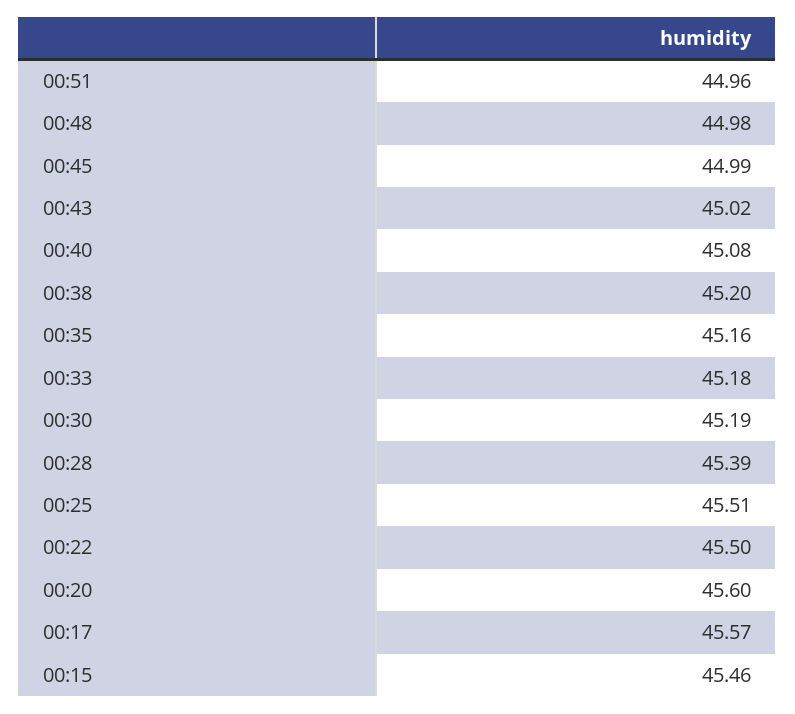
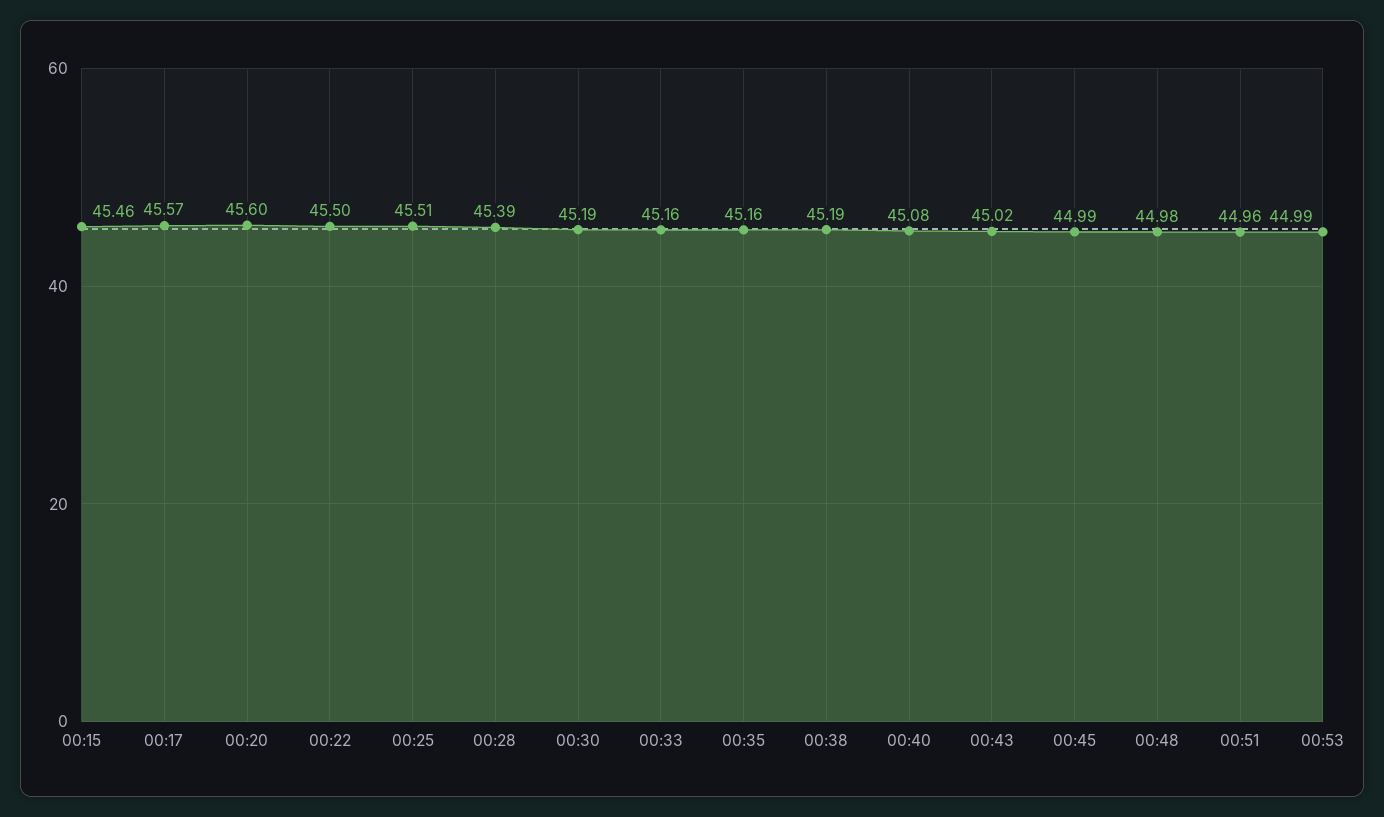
00:38: 45.2 -> 45.19
00:33: 45.18 -> 45.16
00:53: none -> 44.99

